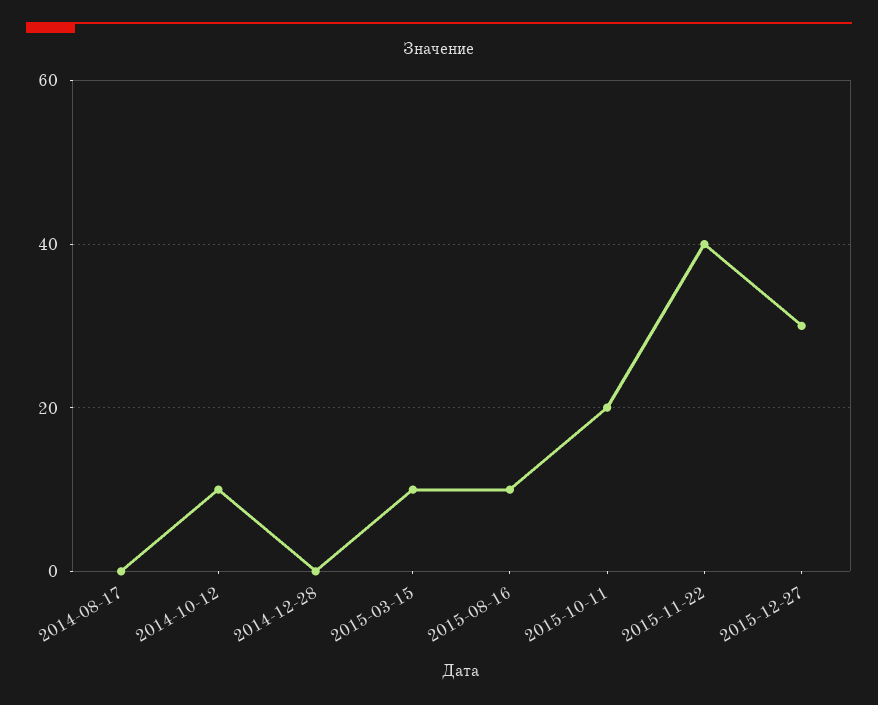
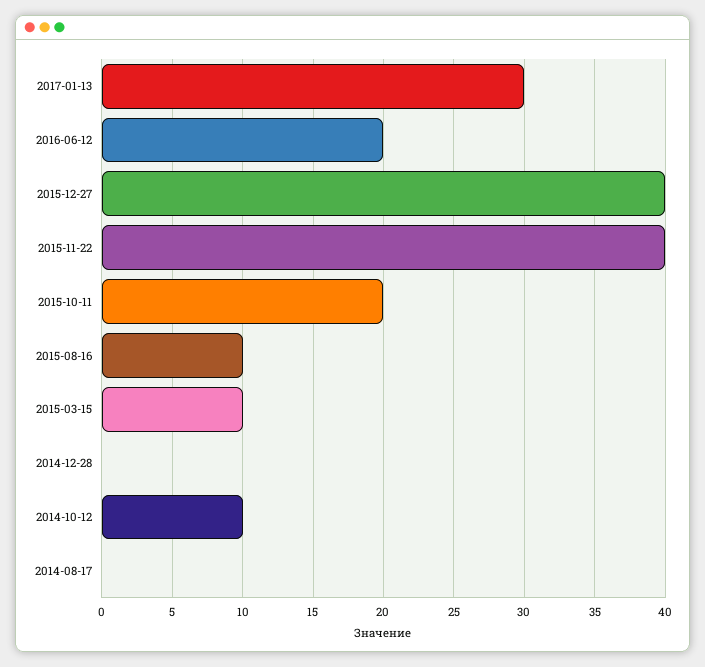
2015-12-27: 30 -> 40
2017-01-13: none -> 30
2016-06-12: none -> 20

